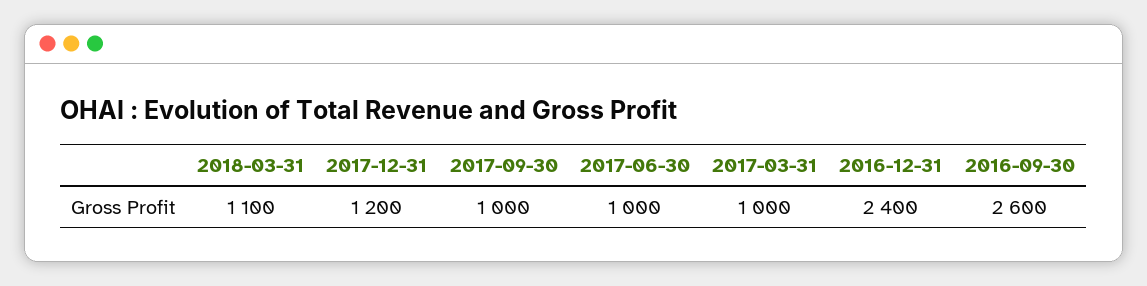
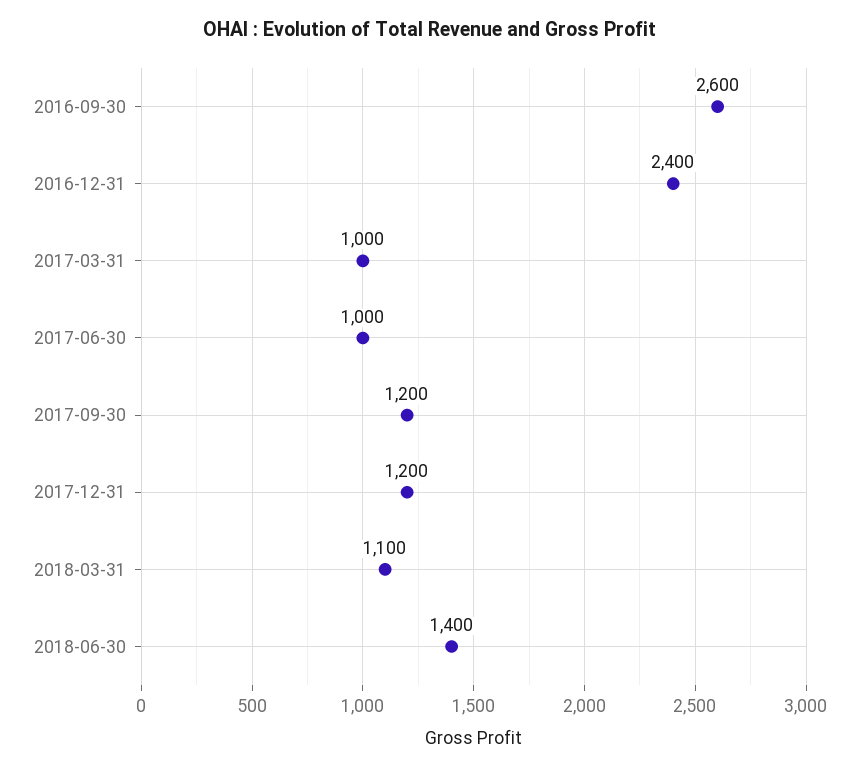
2017-09-30: 1000 -> 1200
2018-06-30: none -> 1400

